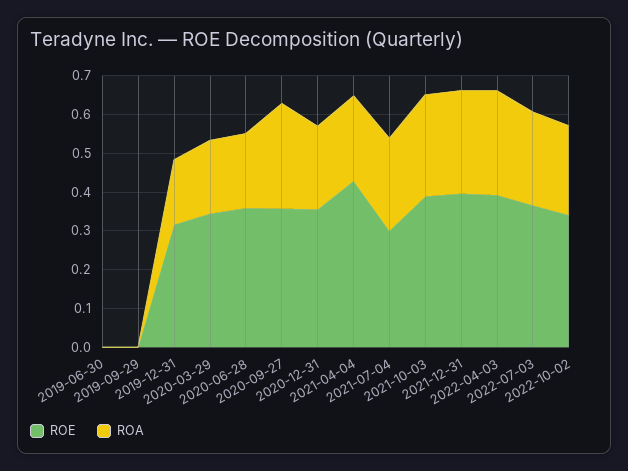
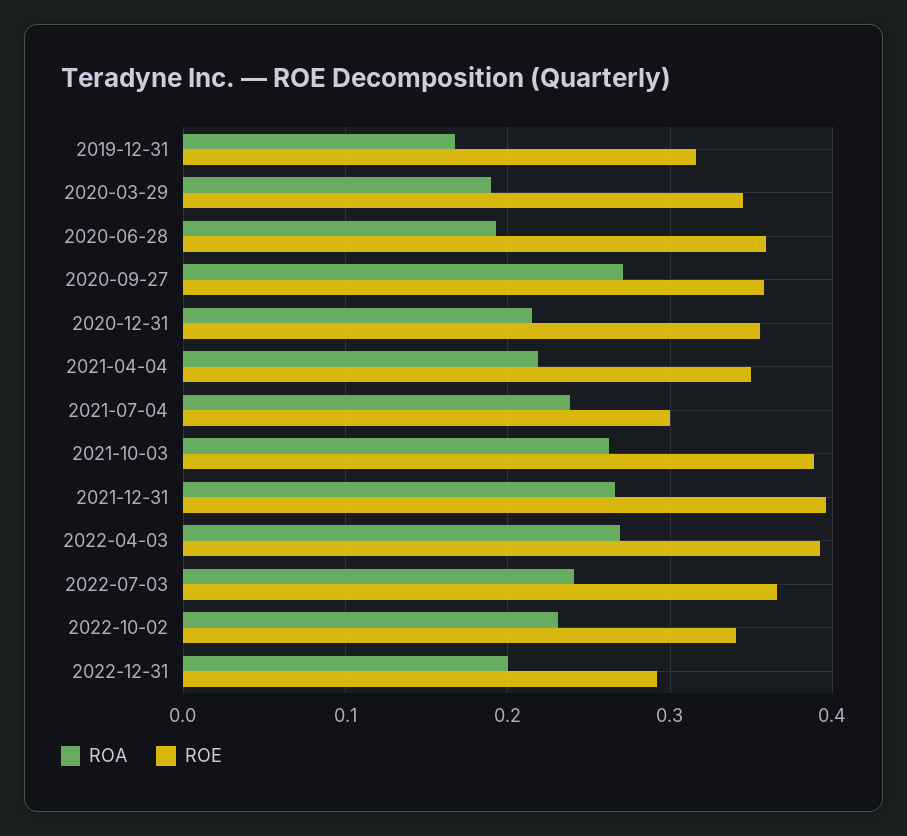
ROE, 2019-06-30: 0 -> none
ROA, 2019-06-30: 0 -> none
ROE, 2019-09-29: 0 -> none
ROA, 2019-09-29: 0 -> none
ROE, 2021-04-04: 0.425 -> 0.35
ROA, 2022-12-31: none -> 0.2
ROE, 2022-12-31: none -> 0.29

